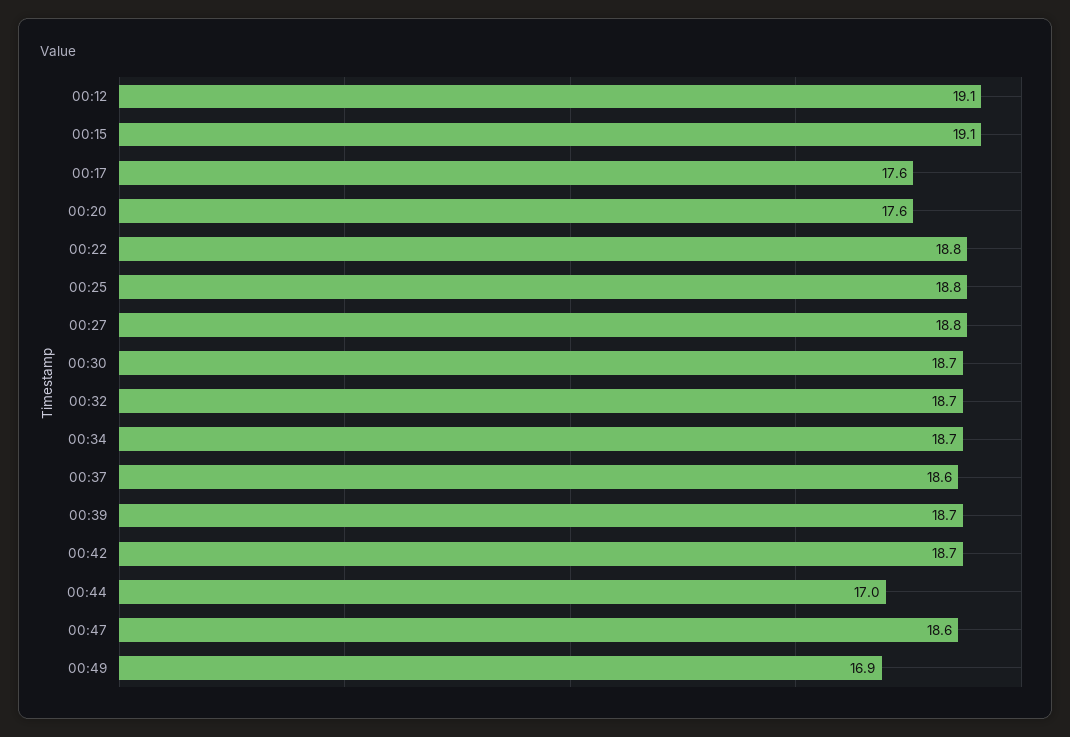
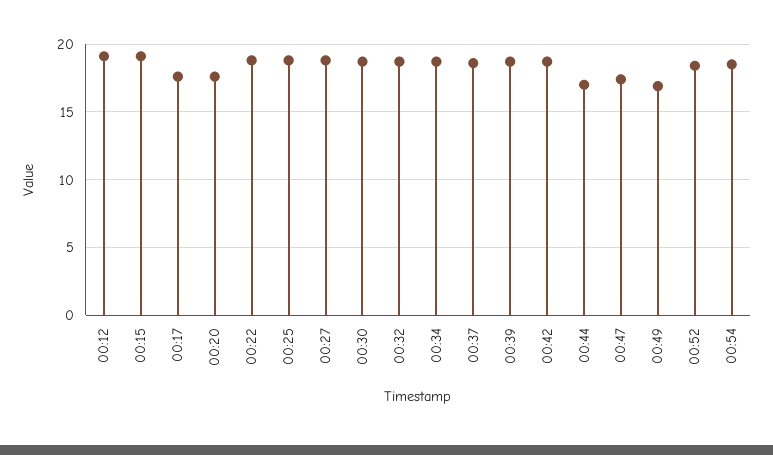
00:47: 18.6 -> 17.5
00:52: none -> 18.5
00:54: none -> 18.5

